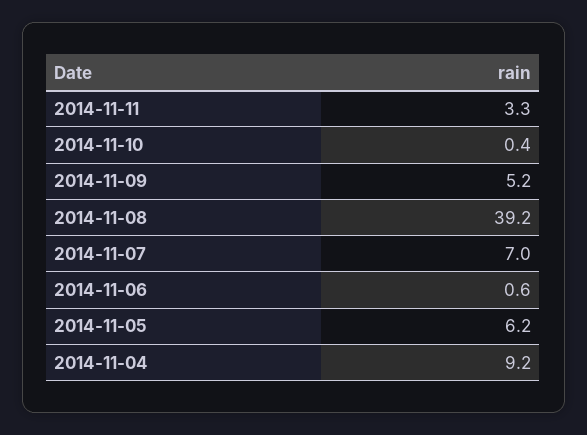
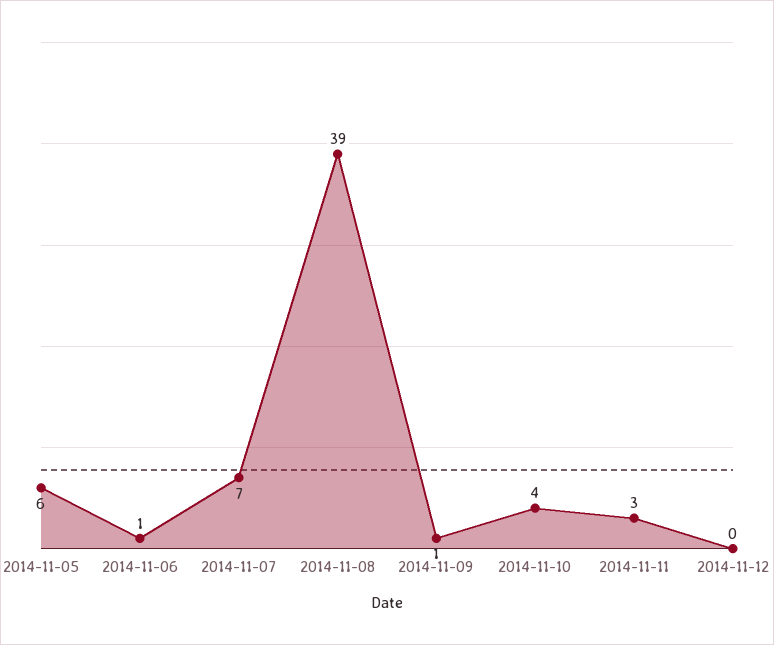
2014-11-10: 0.4 -> 4
2014-11-09: 5.2 -> 1
2014-11-04: 9.2 -> none
2014-11-12: none -> 0

